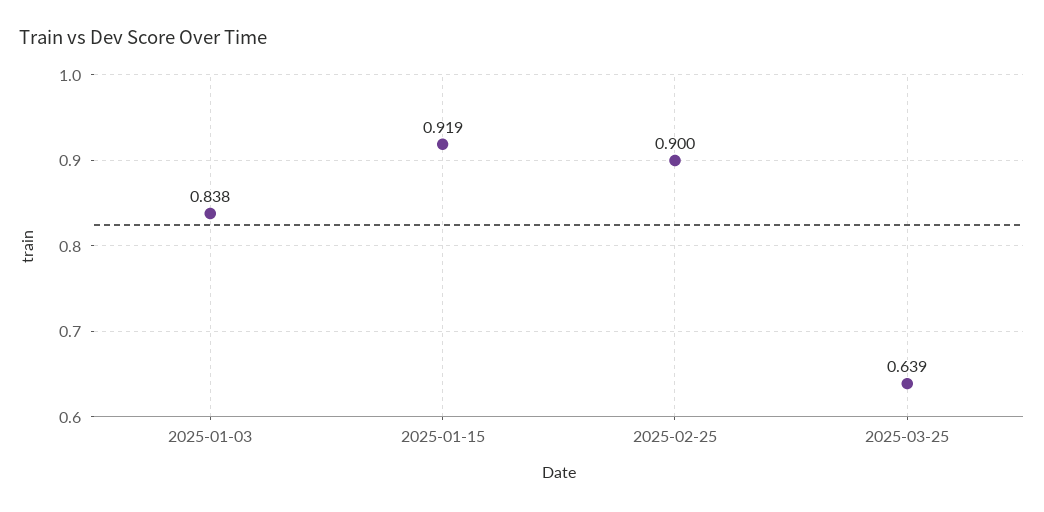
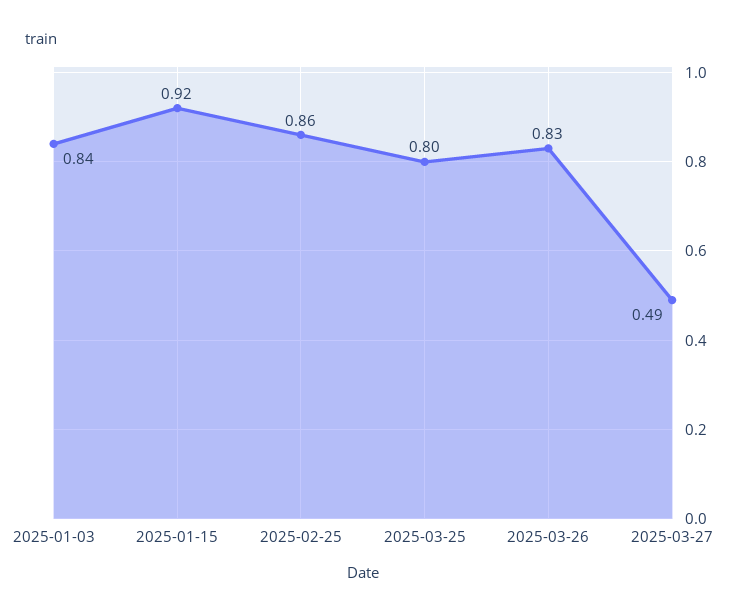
2025-02-25: 0.9 -> 0.86
2025-03-25: 0.639 -> 0.8
2025-03-26: none -> 0.83
2025-03-27: none -> 0.49

